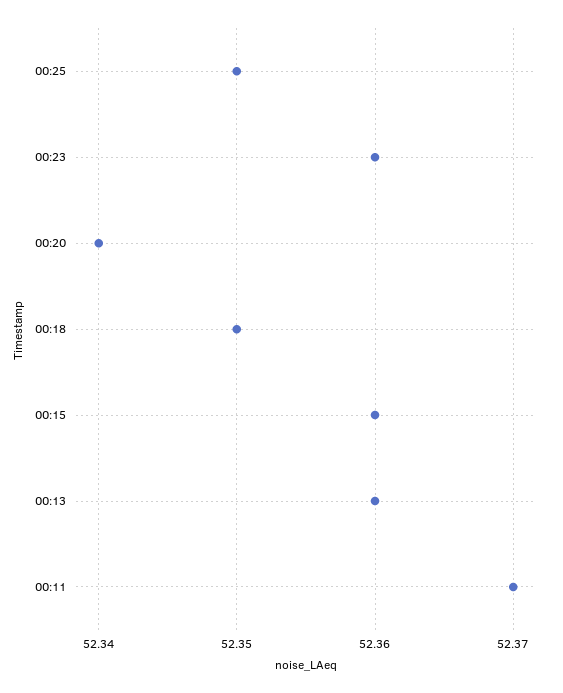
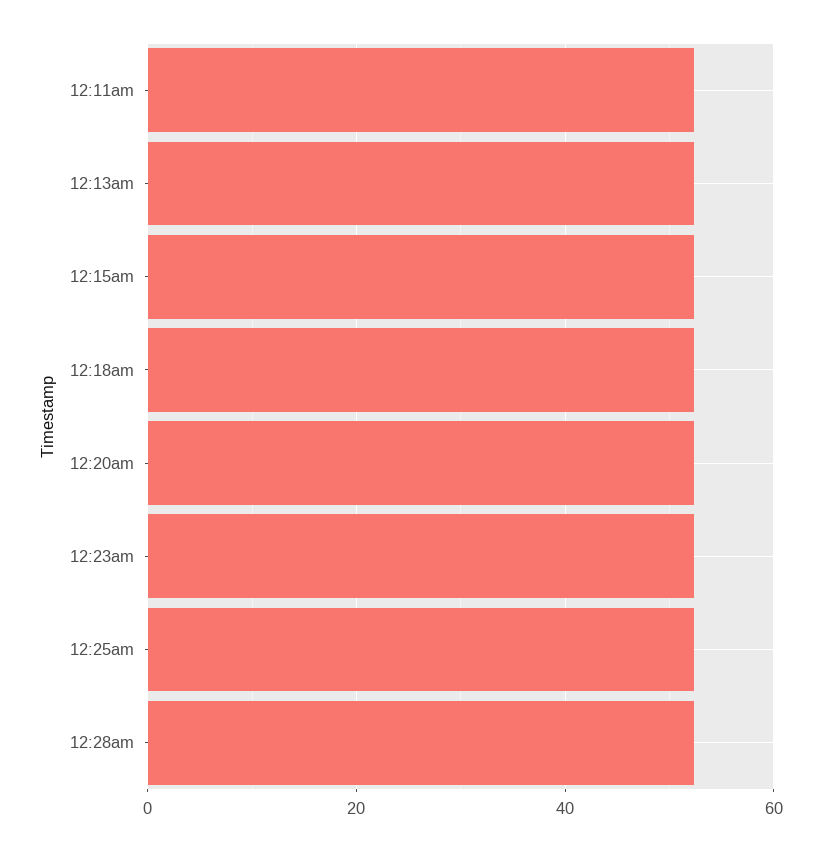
12:28am: none -> 52

